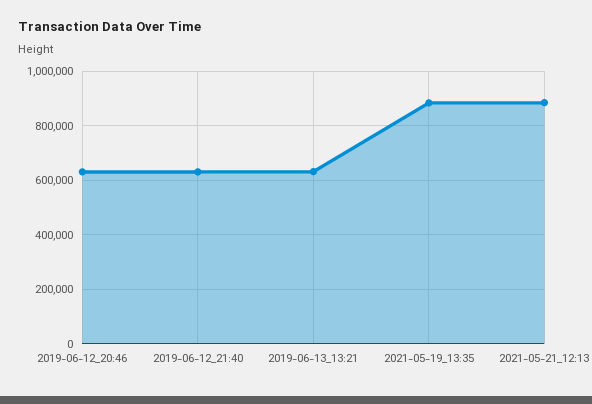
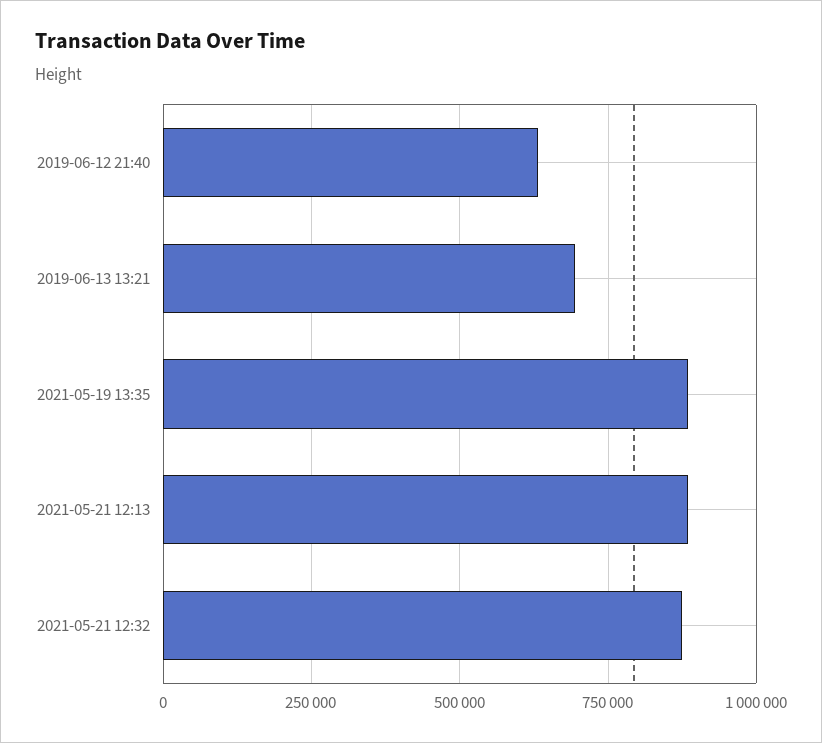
2019-06-12_20:46: 625000 -> none
2019-06-13_13:21: 625000 -> 700000
2021-05-21 12:32: none -> 875000

